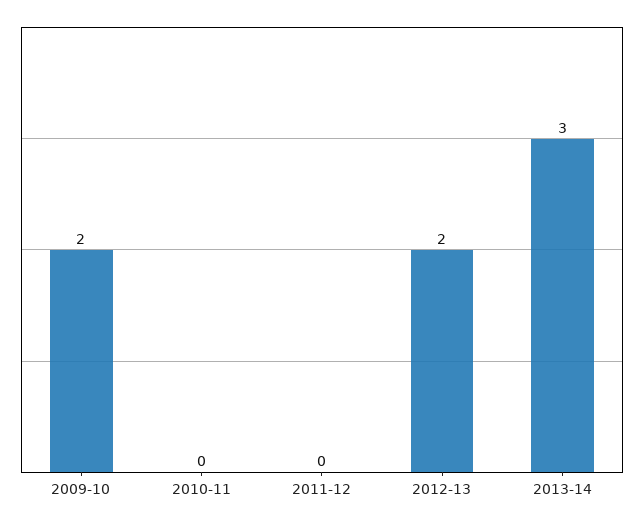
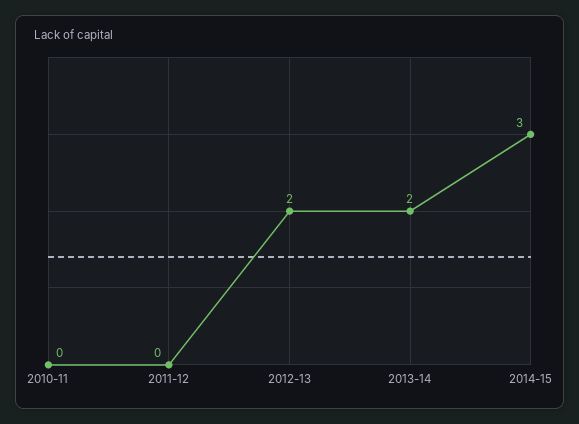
2009-10: 2 -> none
2013-14: 3 -> 2
2014-15: none -> 3

